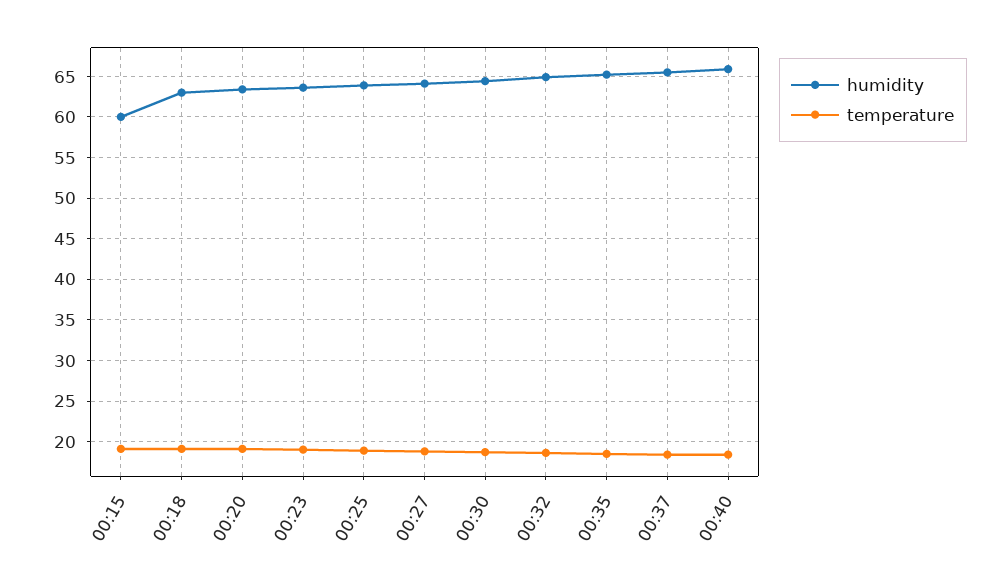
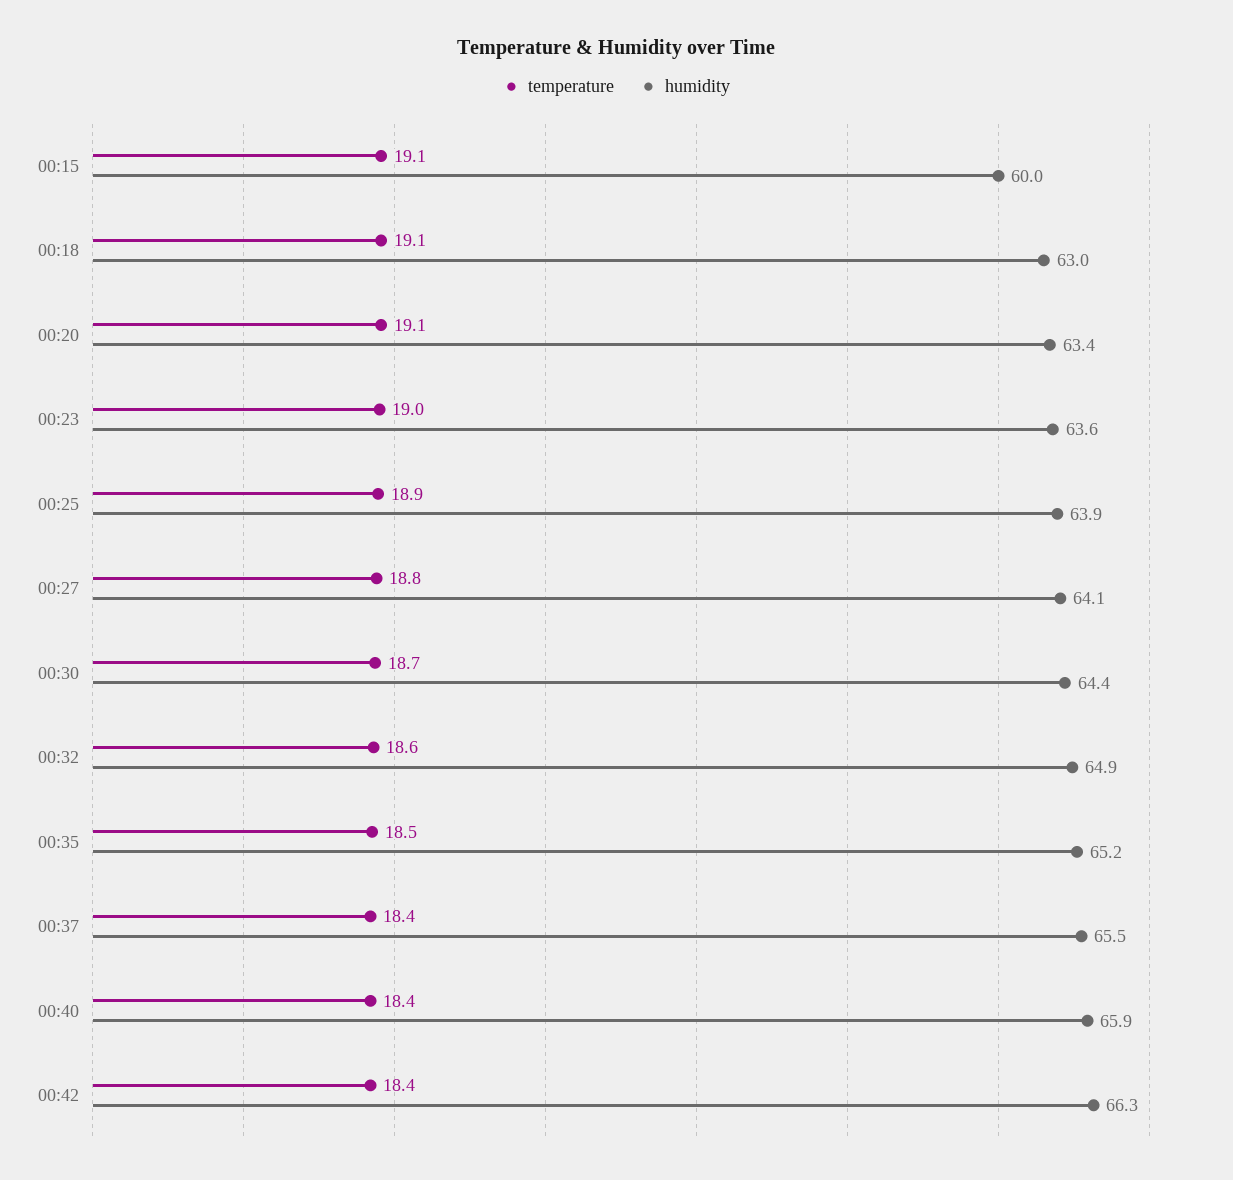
temperature, 00:42: none -> 18.4
humidity, 00:42: none -> 66.3

